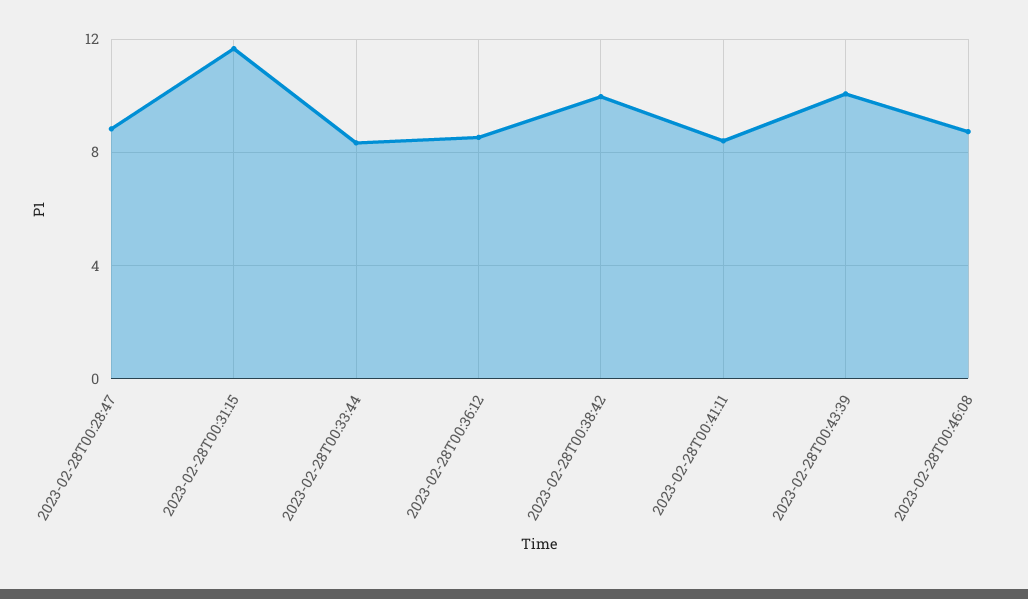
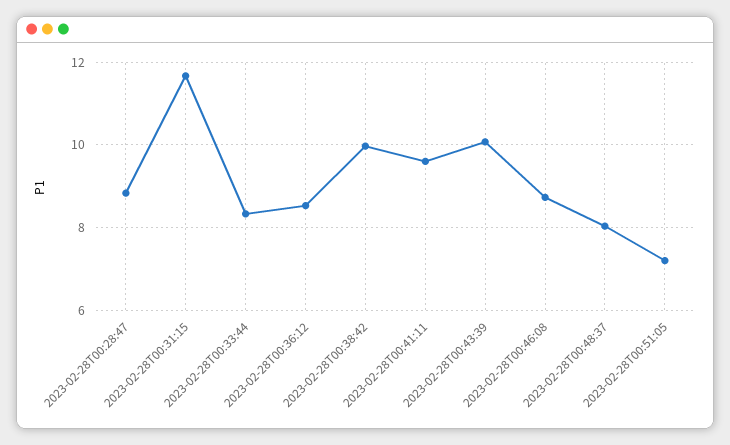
2023-02-28T00:41:11: 8.5 -> 9.6
2023-02-28T00:48:37: none -> 8
2023-02-28T00:51:05: none -> 7.2

